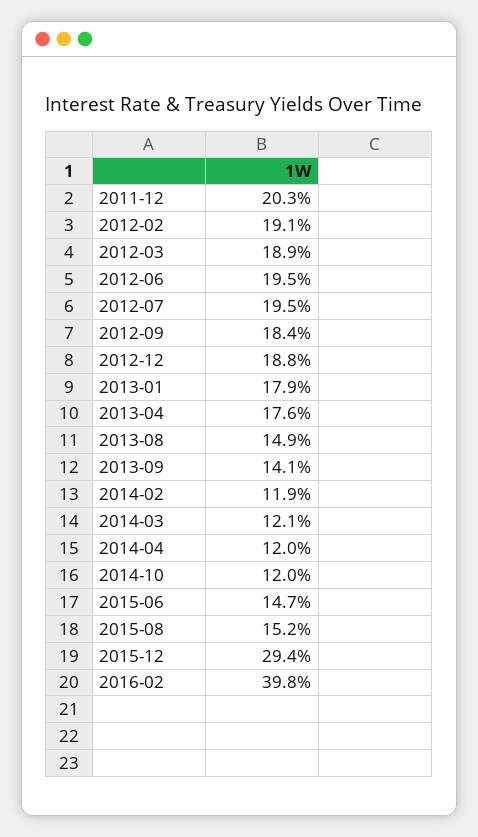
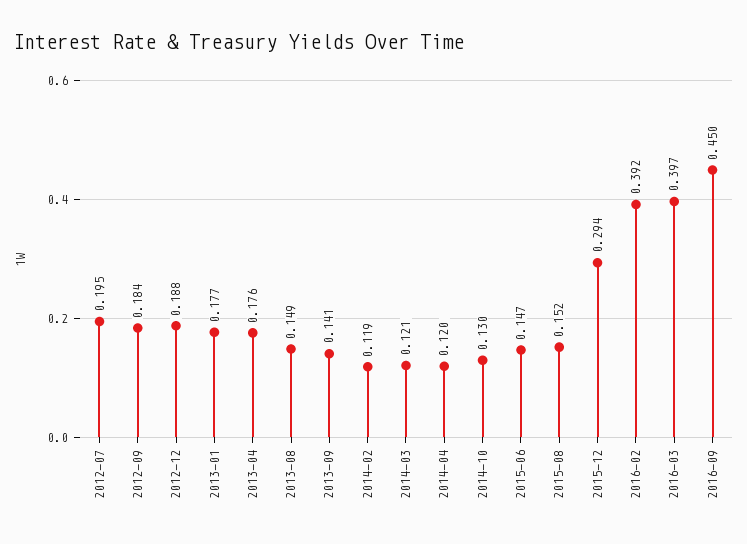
2011-12: 0.203 -> none
2012-02: 0.191 -> none
2012-03: 0.189 -> none
2012-06: 0.195 -> none
2013-01: 0.179 -> 0.177
2014-10: 0.12 -> 0.13
2016-02: 0.398 -> 0.392
2016-03: none -> 0.397
2016-09: none -> 0.45

